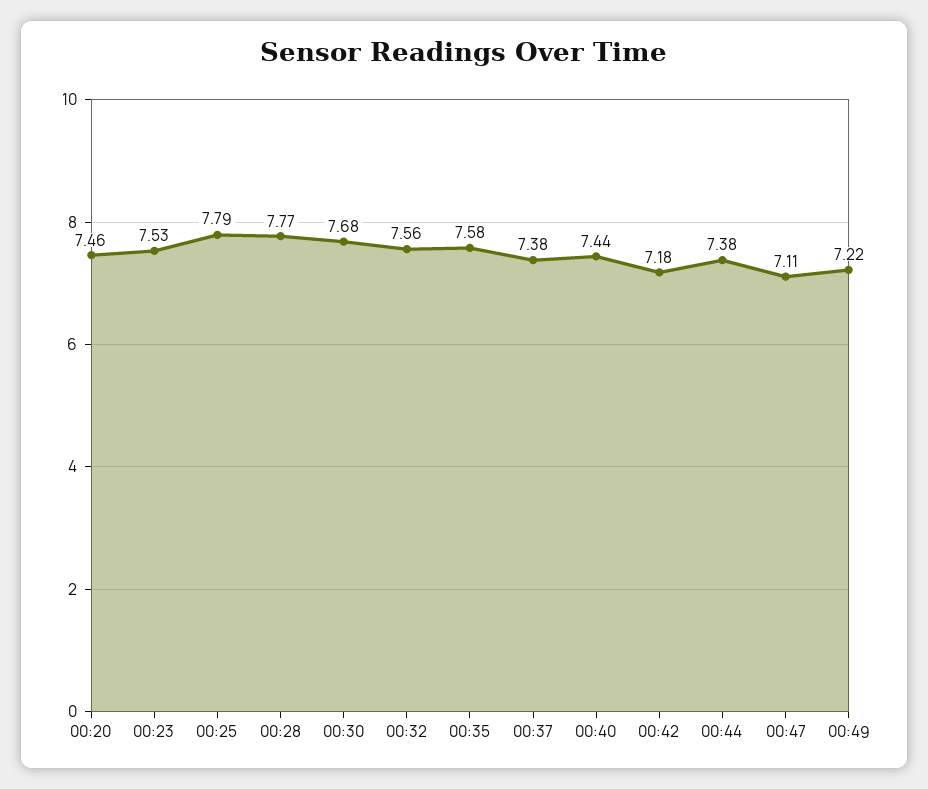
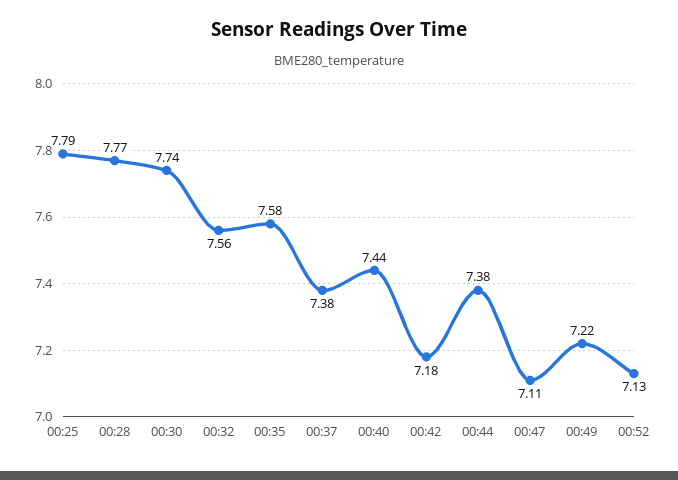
00:20: 7.46 -> none
00:23: 7.53 -> none
00:30: 7.68 -> 7.74
00:52: none -> 7.13

